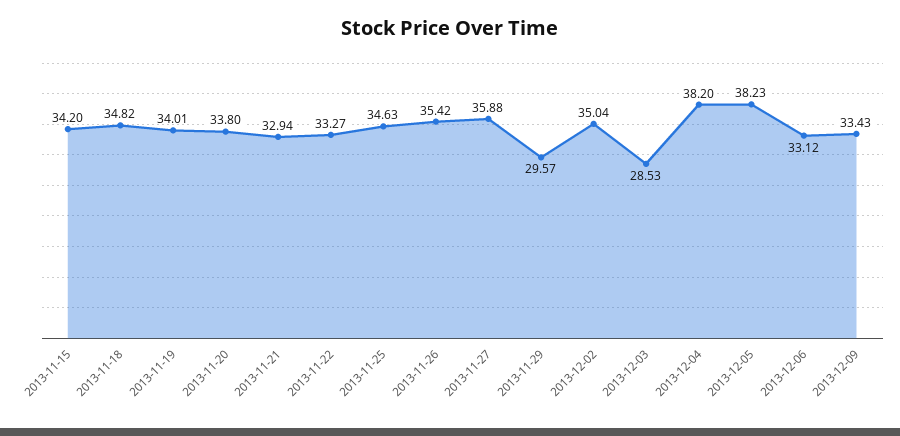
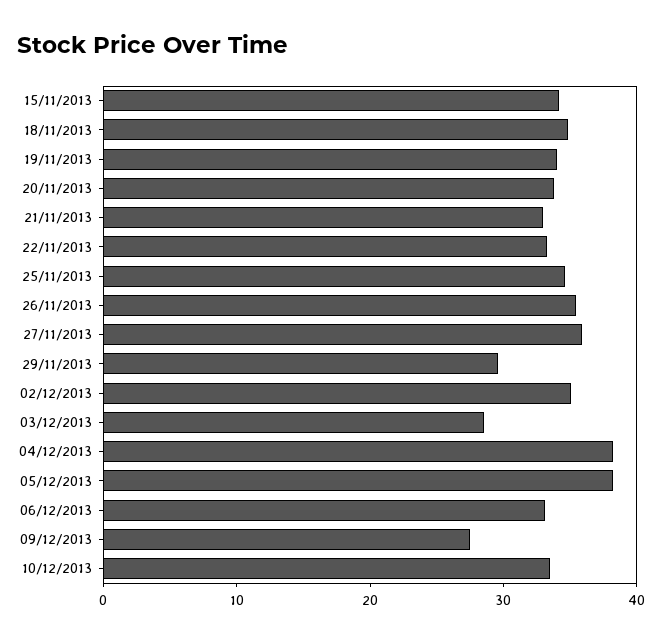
2013-12-09: 33.43 -> 28
10/12/2013: none -> 34

